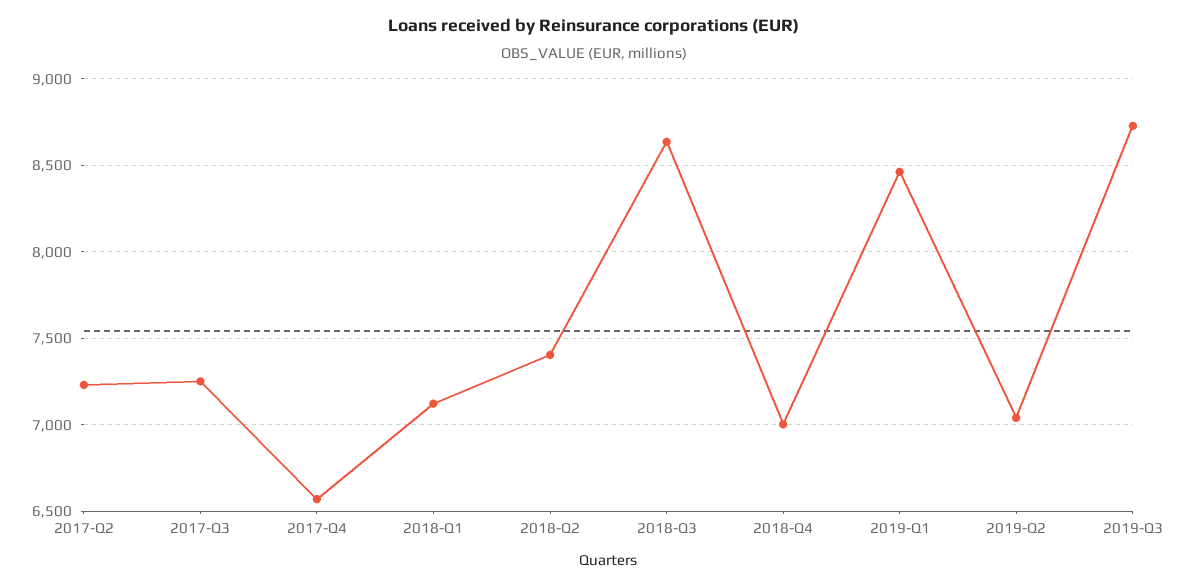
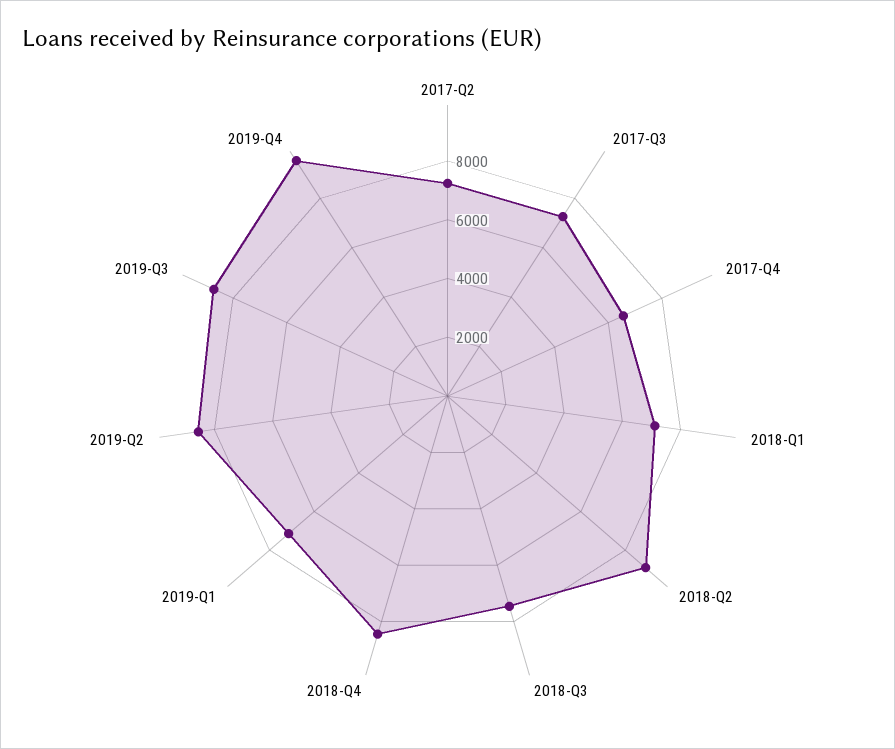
2018-Q2: 7400 -> 9000
2018-Q3: 8650 -> 7500
2018-Q4: 7000 -> 8500
2019-Q1: 8450 -> 7000
2019-Q2: 7050 -> 8500
2019-Q4: none -> 9500

